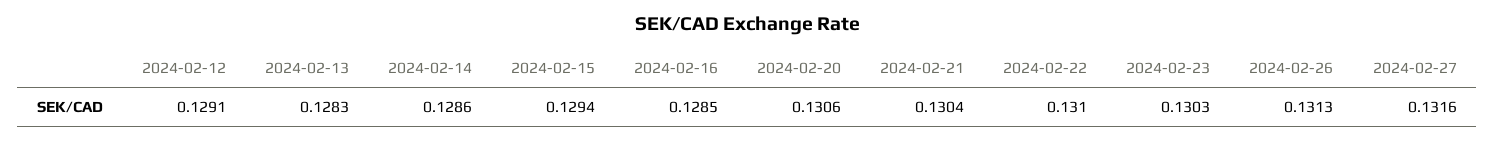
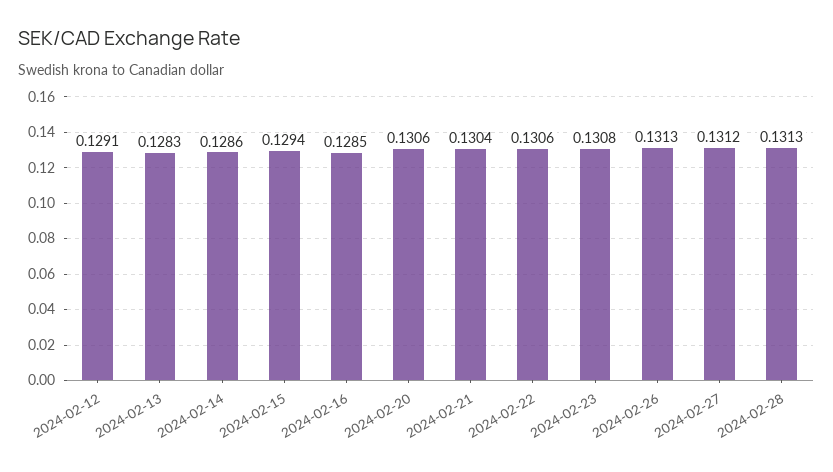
2024-02-22: 0.131 -> 0.1306
2024-02-23: 0.1303 -> 0.1308
2024-02-27: 0.1316 -> 0.1312
2024-02-28: none -> 0.1313

